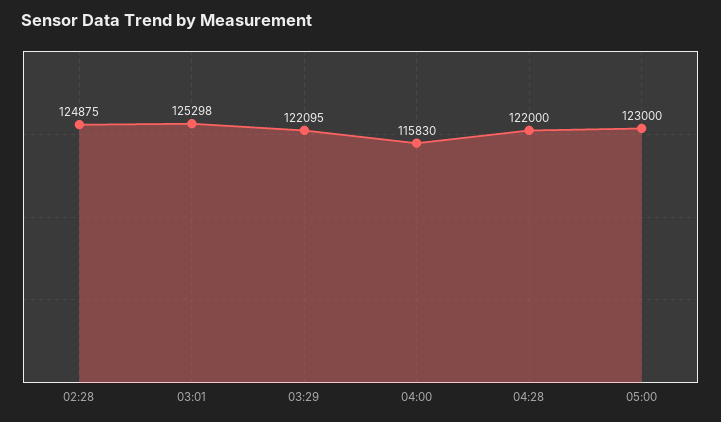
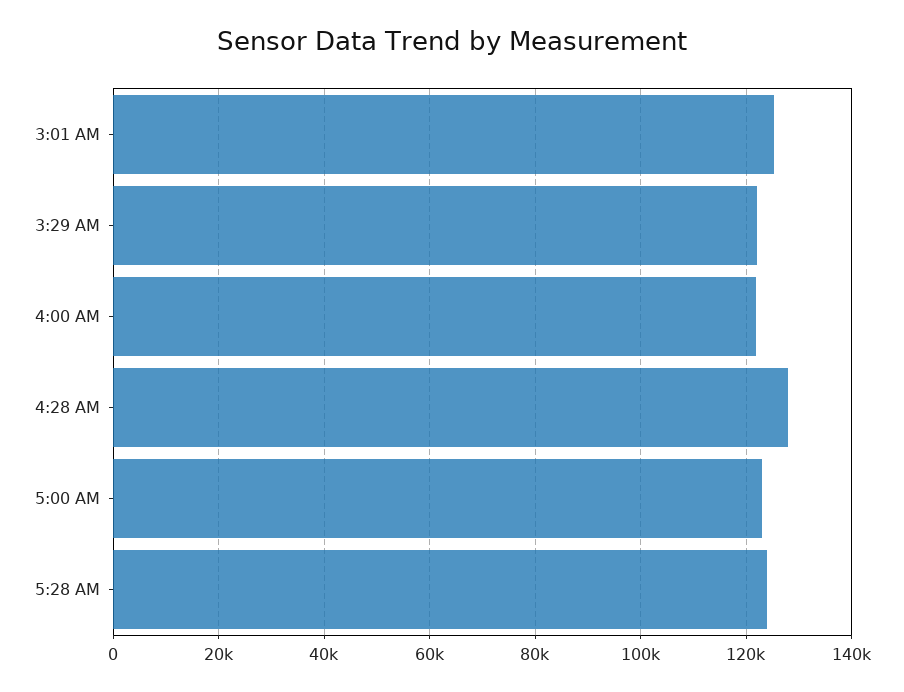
02:28: 124875 -> none
04:00: 115830 -> 122000
04:28: 122000 -> 128000
5:28 AM: none -> 124000

